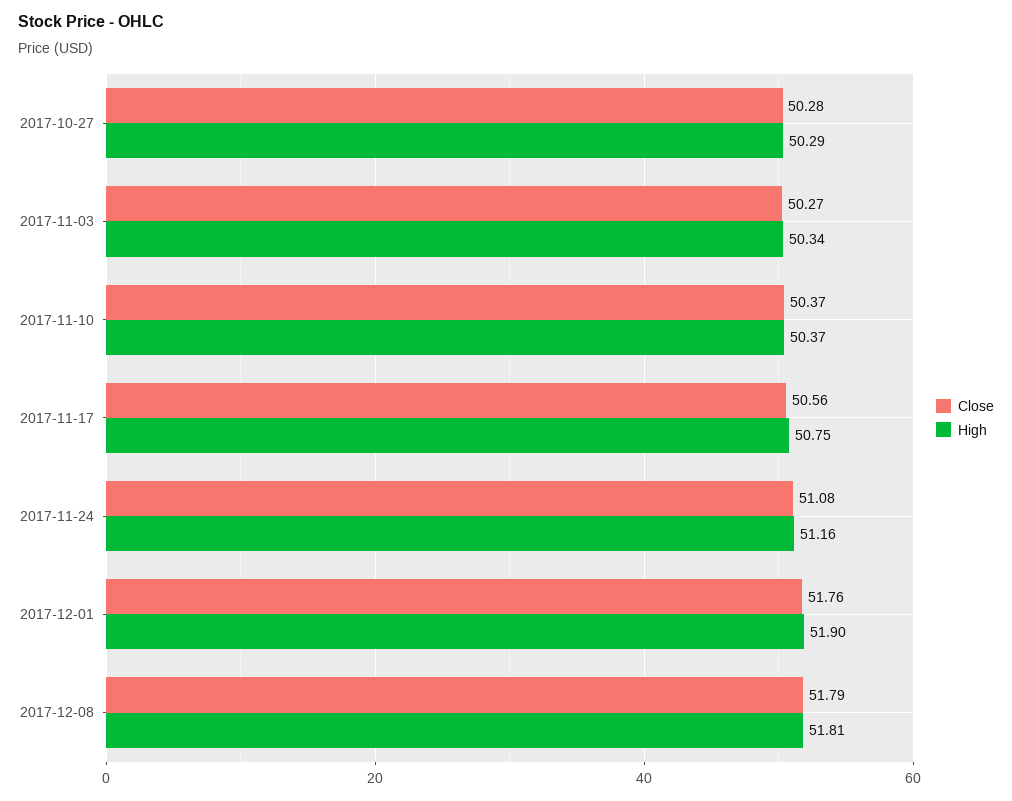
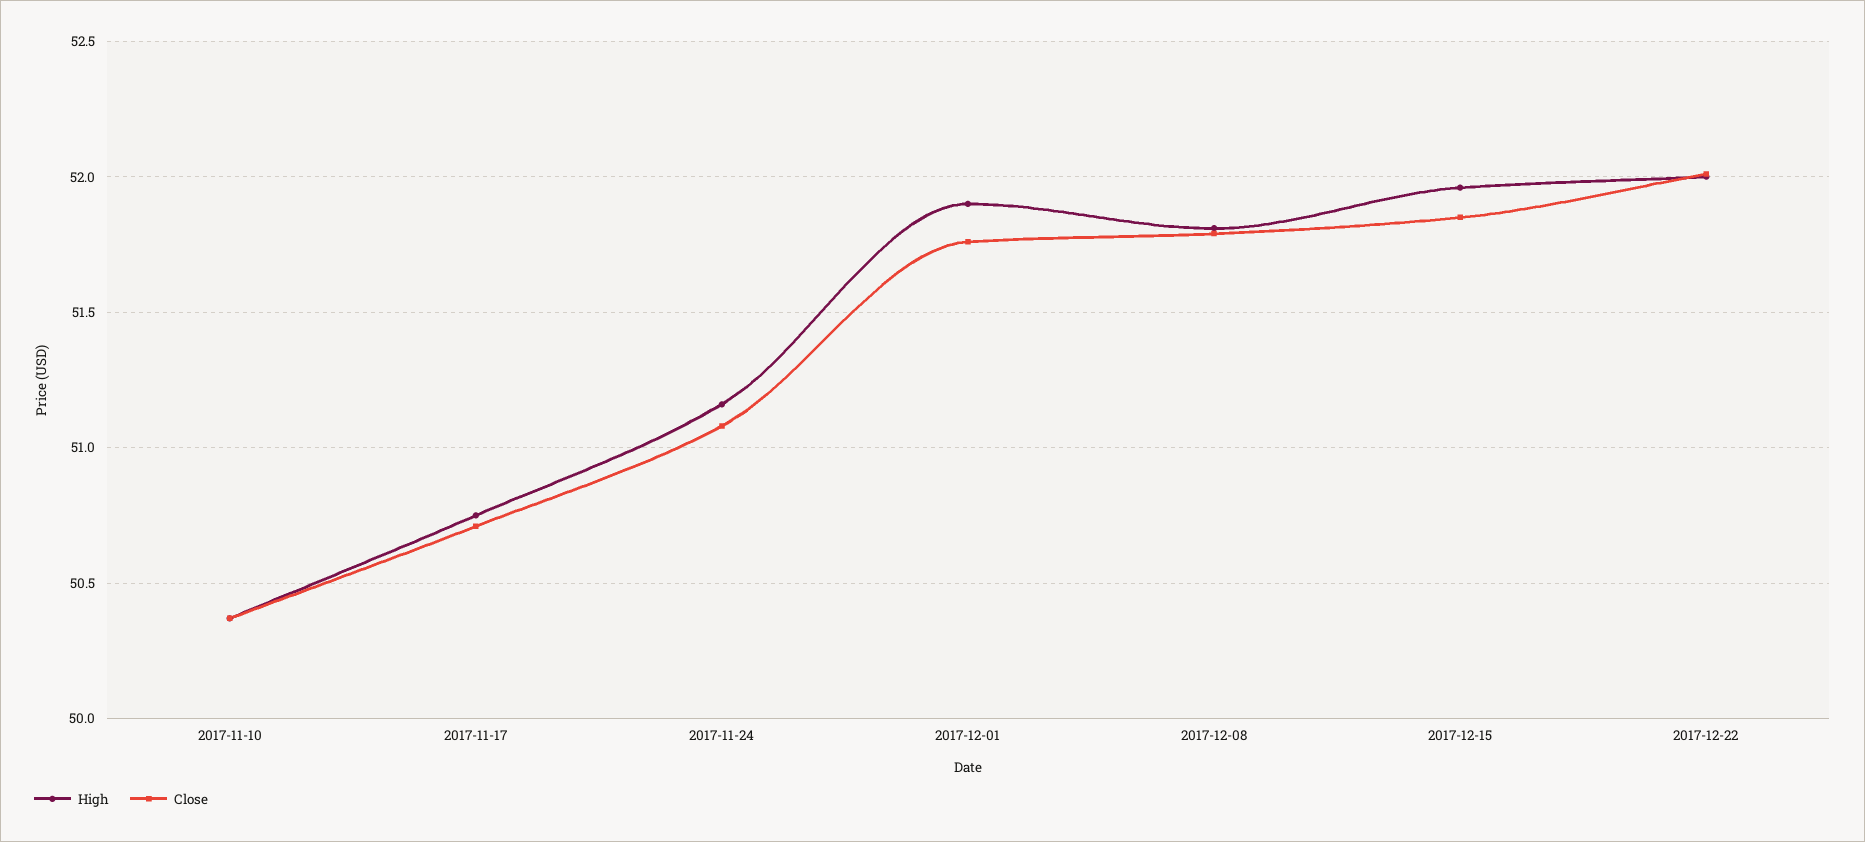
Close, 2017-10-27: 50.28 -> none
High, 2017-10-27: 50.29 -> none
Close, 2017-11-03: 50.27 -> none
High, 2017-11-03: 50.34 -> none
Close, 2017-11-17: 50.56 -> 50.7
High, 2017-12-15: none -> 51.95
Close, 2017-12-15: none -> 51.85
High, 2017-12-22: none -> 52
Close, 2017-12-22: none -> 52

